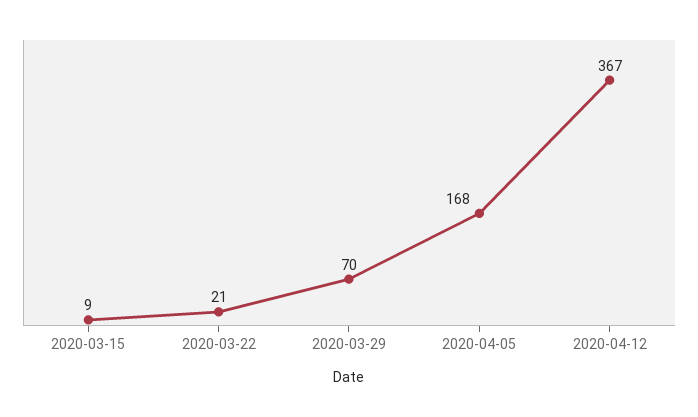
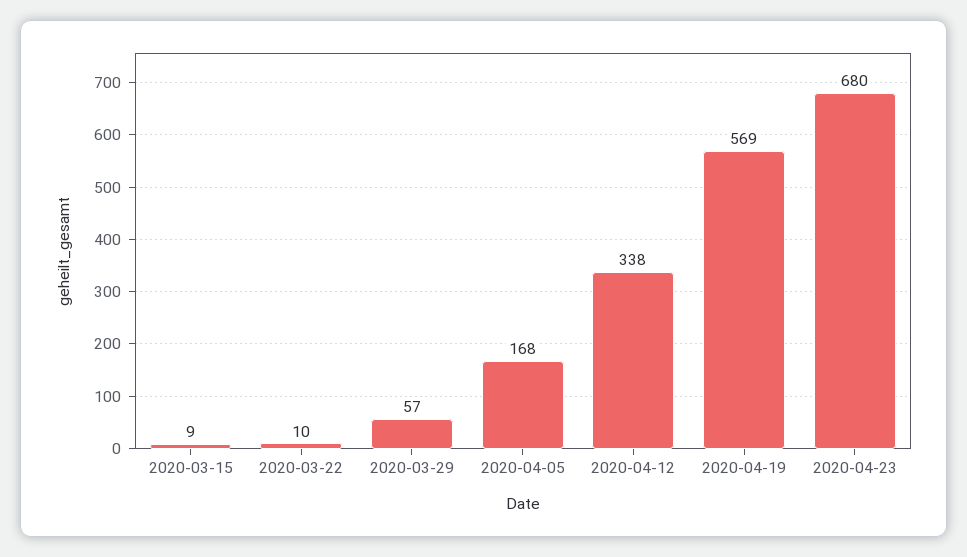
2020-03-22: 21 -> 10
2020-03-29: 70 -> 57
2020-04-12: 367 -> 338
2020-04-19: none -> 569
2020-04-23: none -> 680

